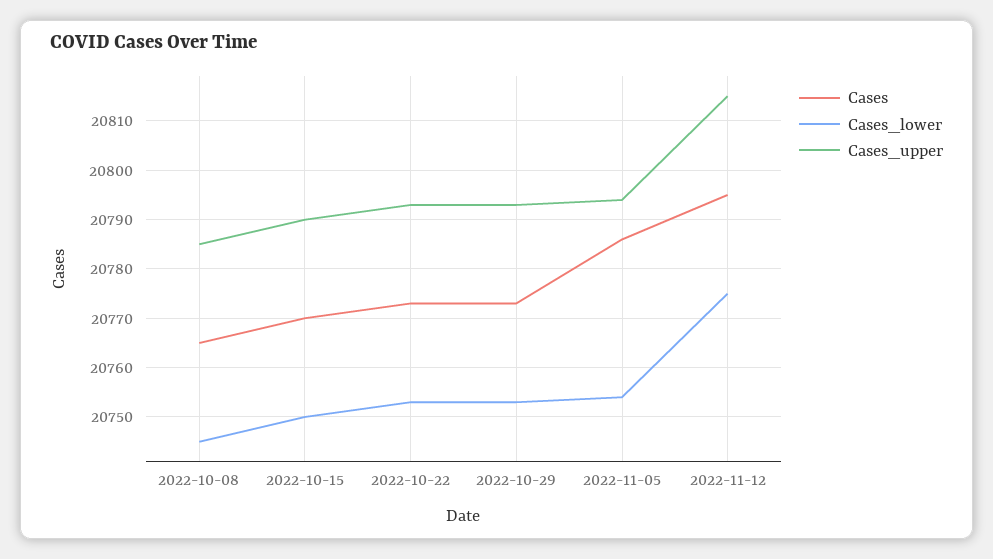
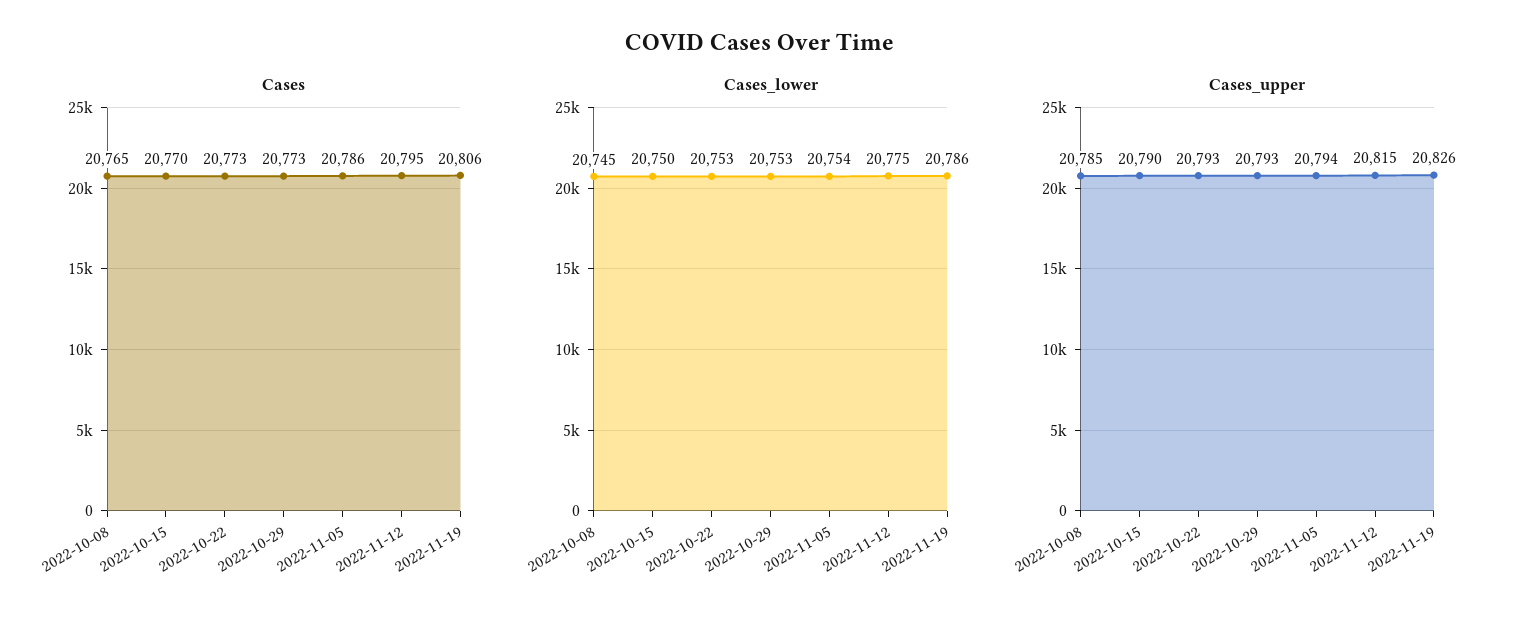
Cases, 2022-11-19: none -> 20806
Cases_lower, 2022-11-19: none -> 20786
Cases_upper, 2022-11-19: none -> 20826

